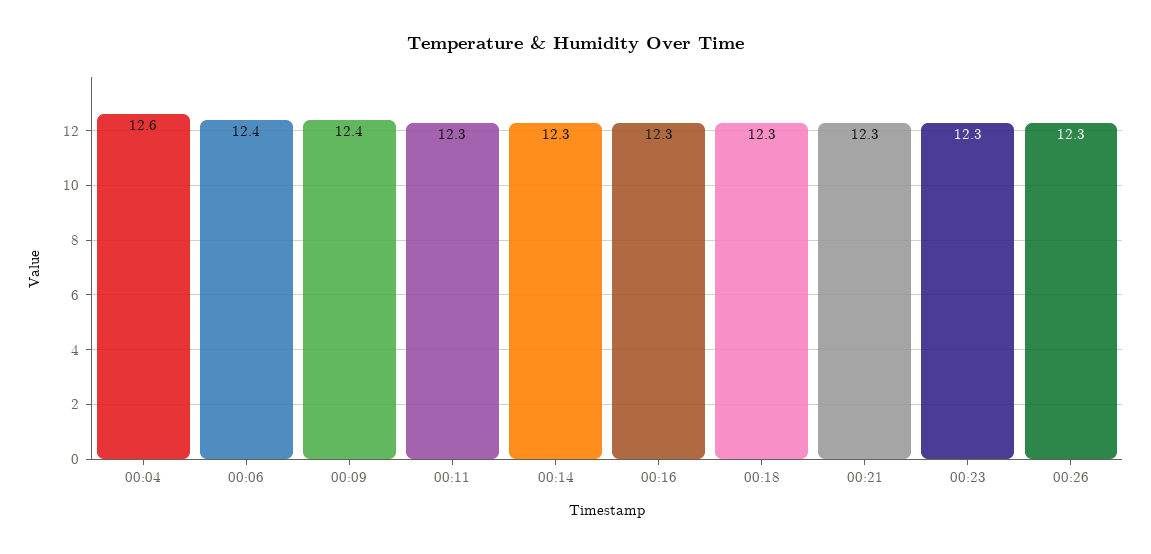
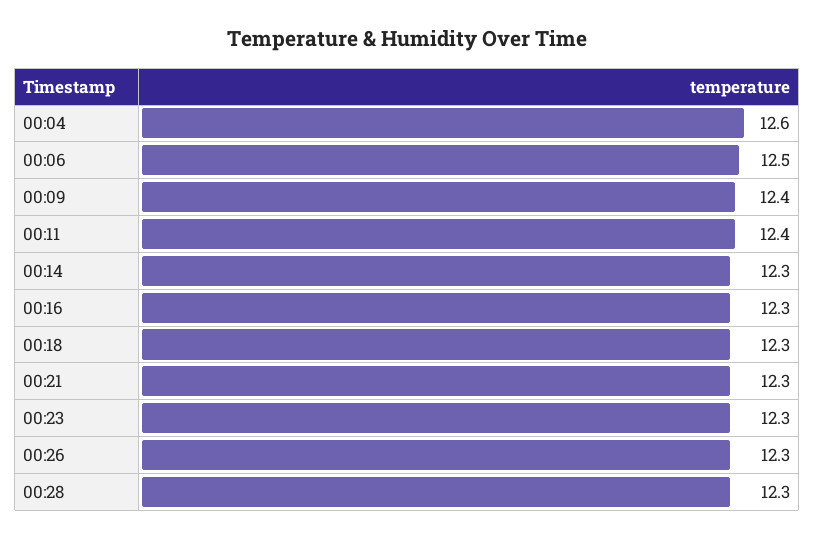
00:06: 12.4 -> 12.5
00:11: 12.3 -> 12.4
00:28: none -> 12.3

